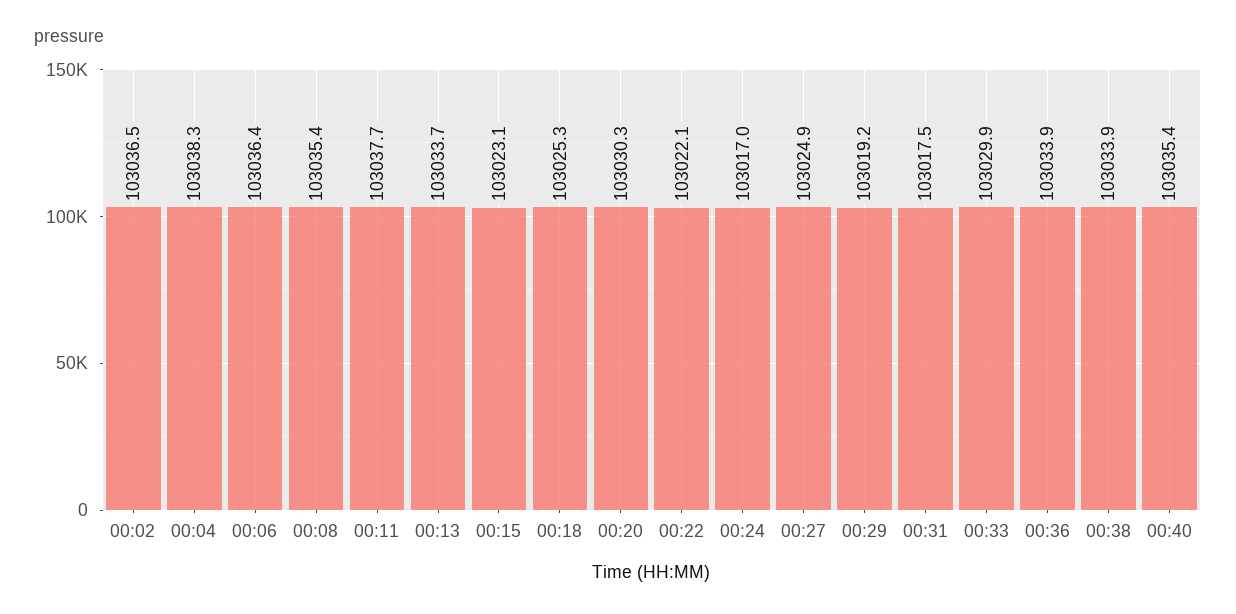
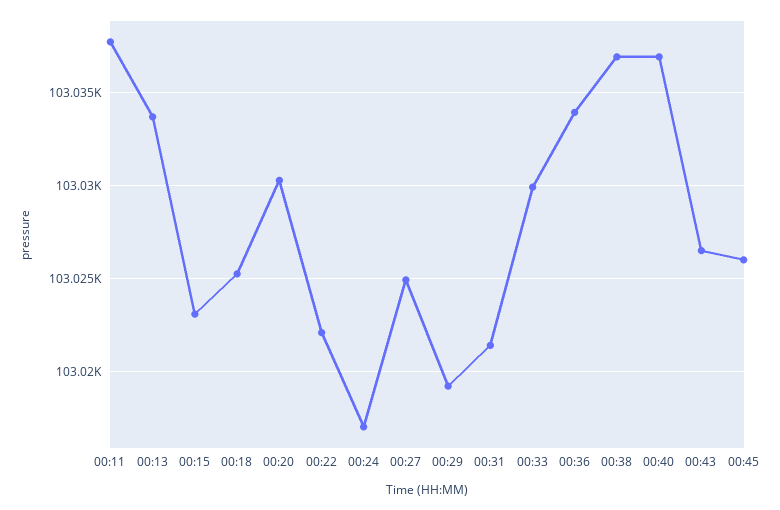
00:02: 103036.5 -> none
00:04: 103038.3 -> none
00:06: 103036.4 -> none
00:08: 103035.4 -> none
00:31: 103017.5 -> 103021.5
00:38: 103033.9 -> 103037
00:40: 103035.4 -> 103037
00:43: none -> 103026.5
00:45: none -> 103026

